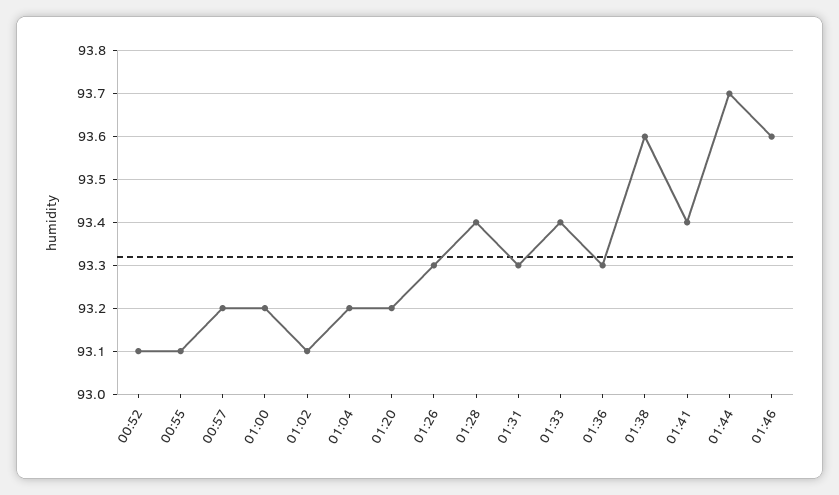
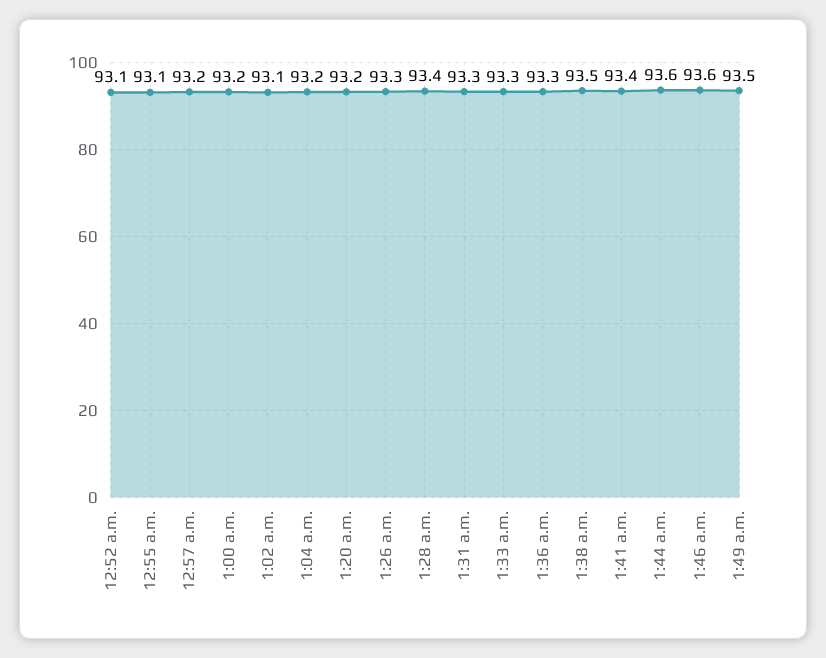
01:33: 93.4 -> 93.3
01:38: 93.6 -> 93.5
01:44: 93.7 -> 93.6
1:49 a.m.: none -> 93.5

